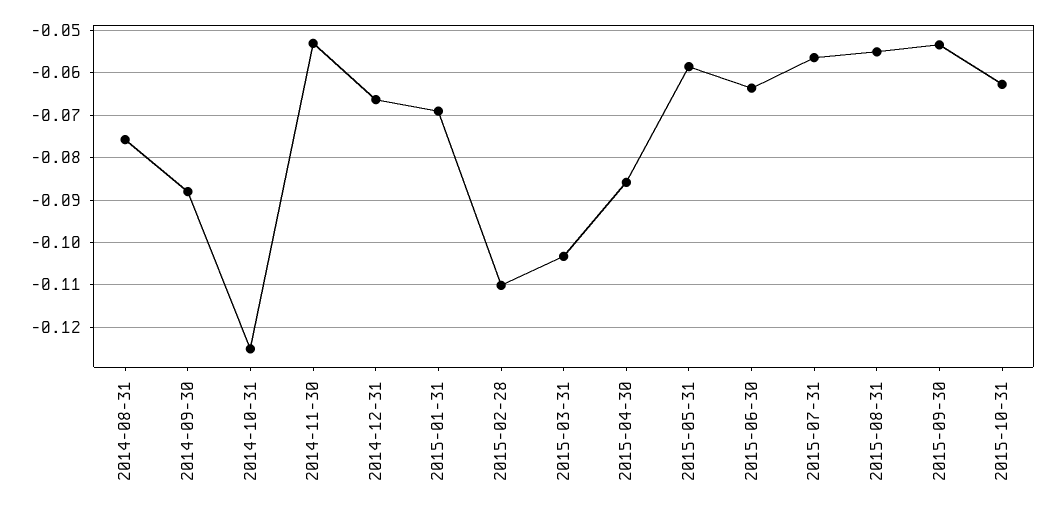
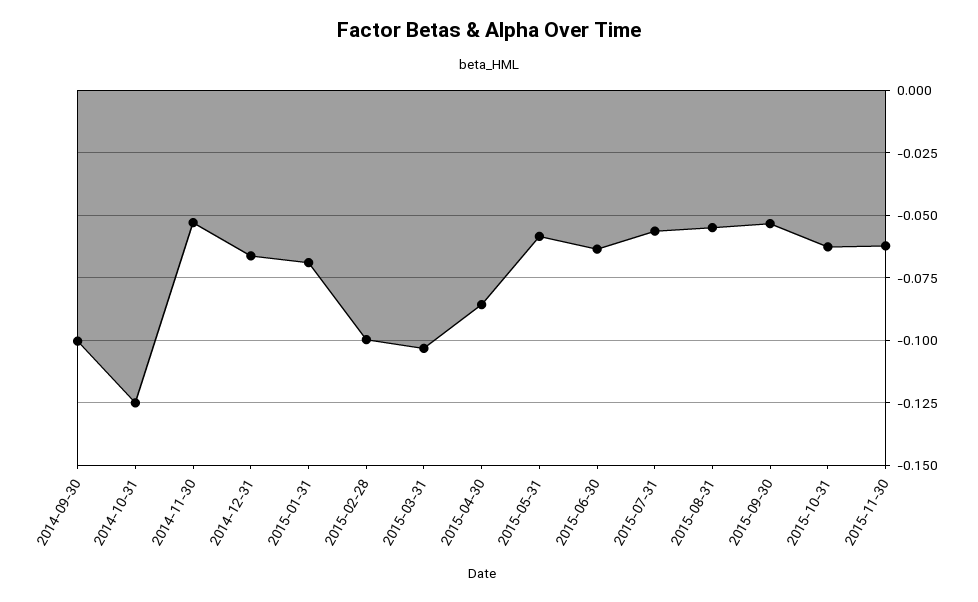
2014-08-31: -0.076 -> none
2014-09-30: -0.088 -> -0.1
2015-02-28: -0.11 -> -0.1
2015-11-30: none -> -0.0625

